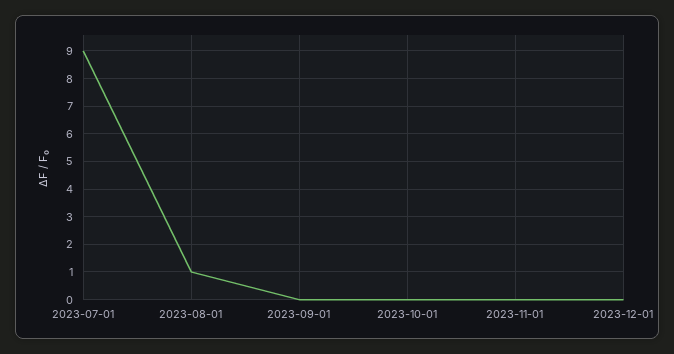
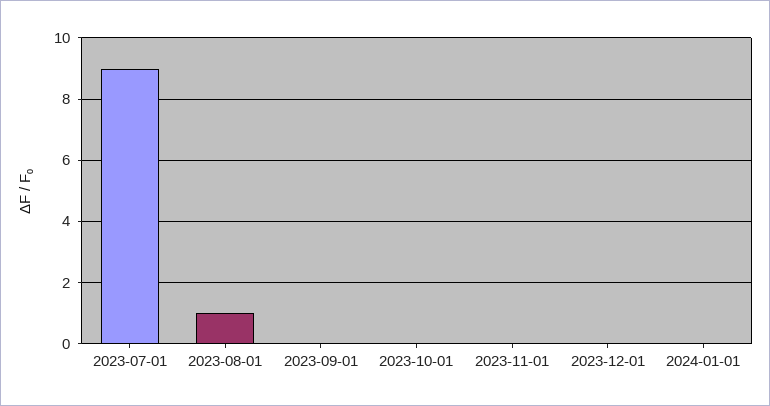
2024-01-01: none -> 0

